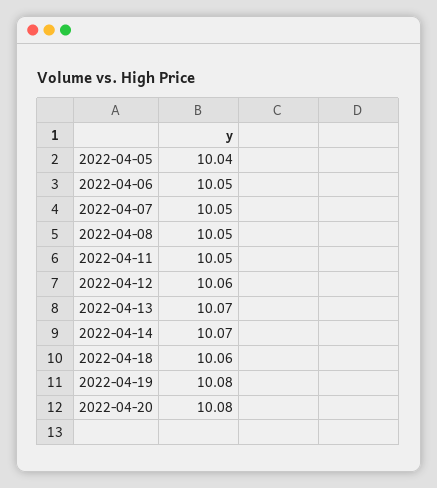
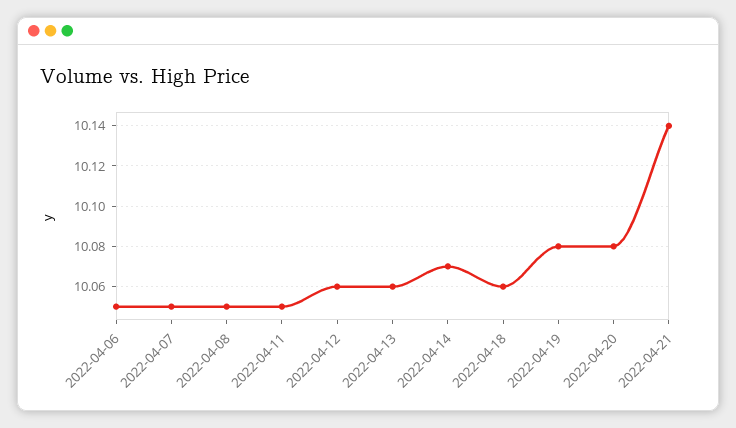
2022-04-05: 10.04 -> none
2022-04-13: 10.07 -> 10.06
2022-04-21: none -> 10.14

